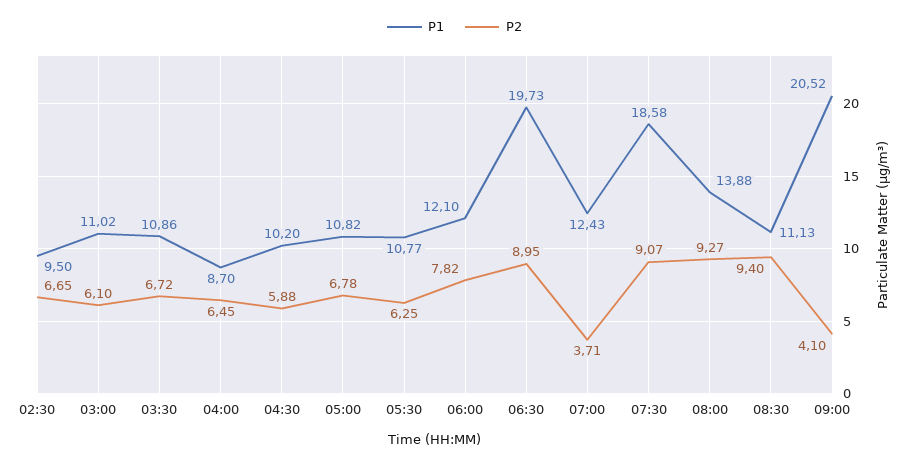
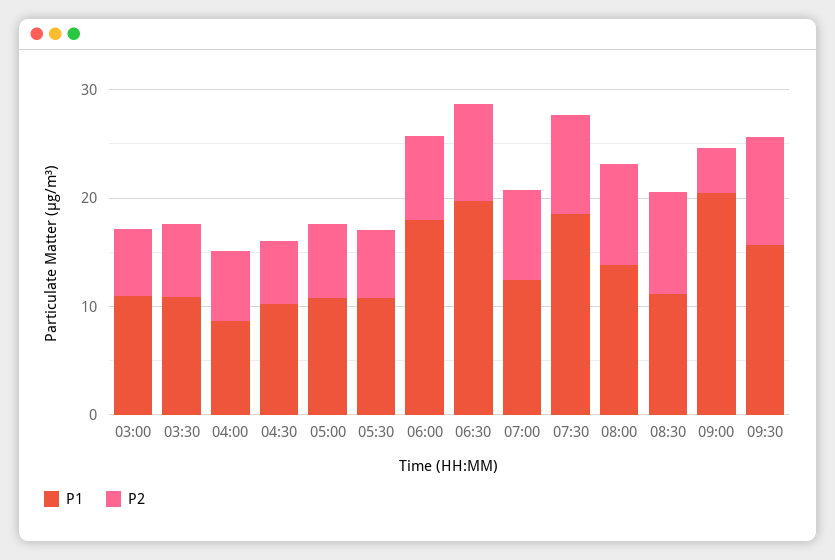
P1, 02:30: 9.5 -> none
P2, 02:30: 6.65 -> none
P1, 06:00: 12.1 -> 18
P2, 07:00: 3.71 -> 8
P1, 09:30: none -> 16
P2, 09:30: none -> 10

